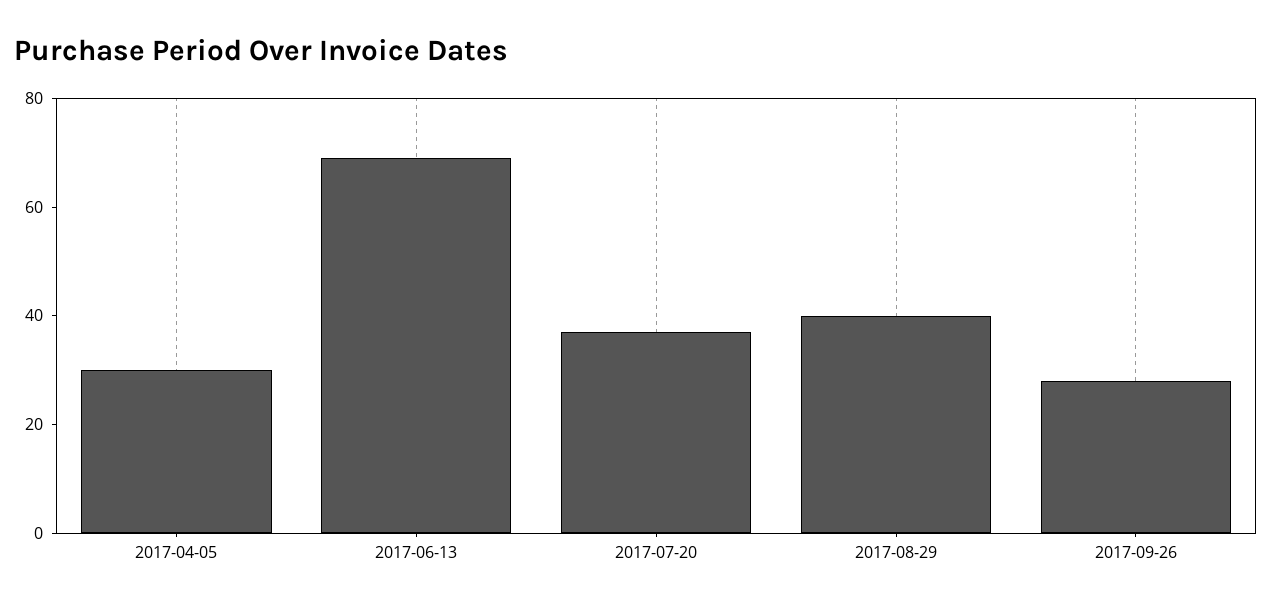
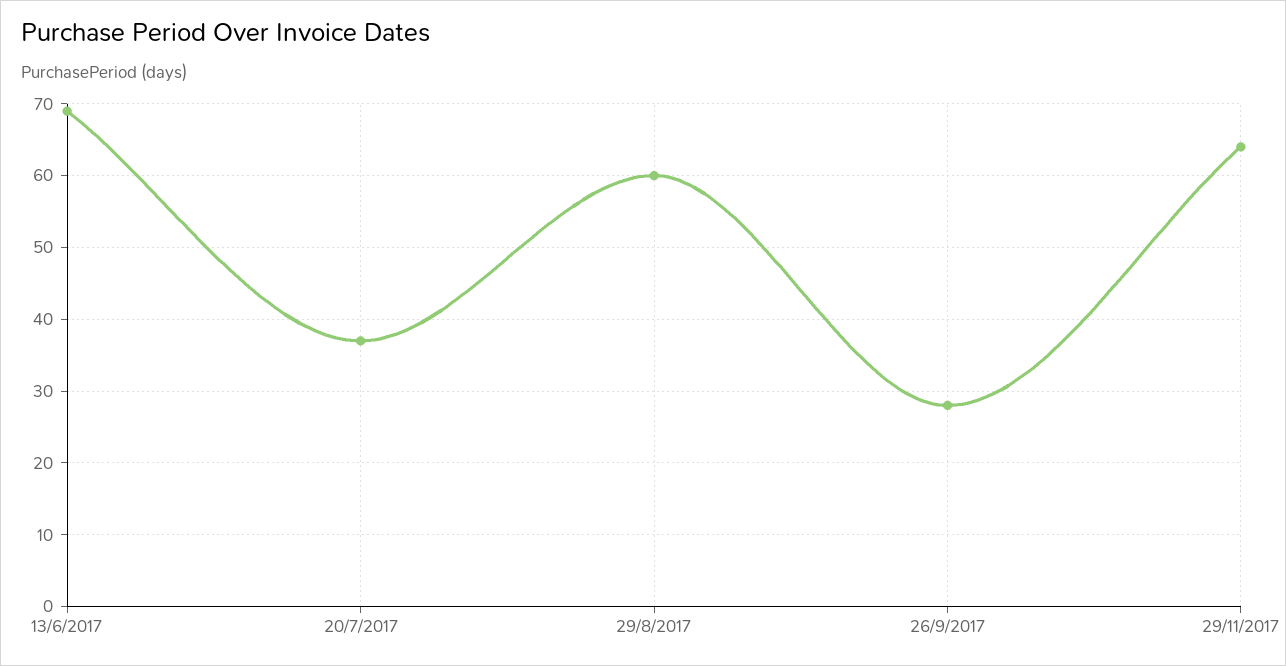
2017-04-05: 30 -> none
2017-08-29: 40 -> 60
29/11/2017: none -> 64

